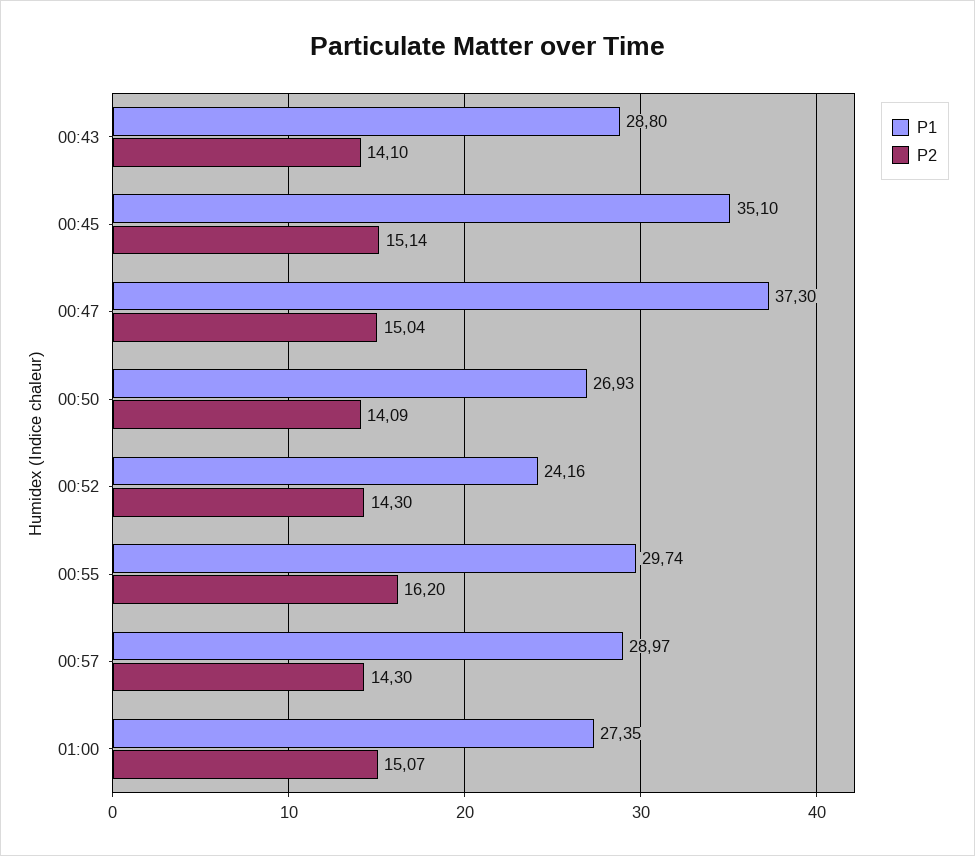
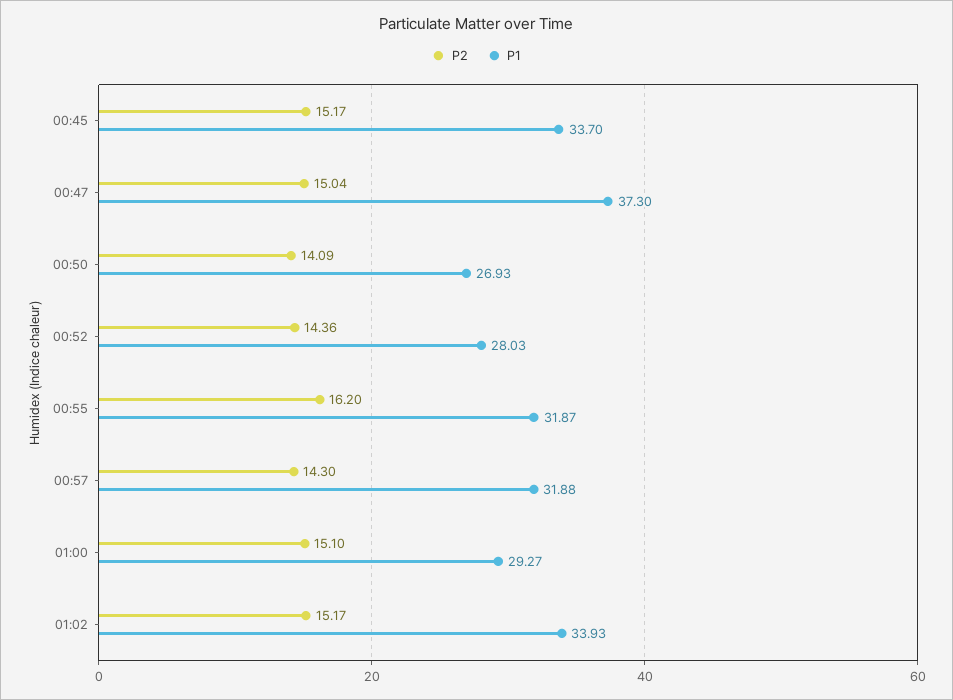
P1, 00:43: 28.8 -> none
P2, 00:43: 14.1 -> none
P1, 00:45: 35.1 -> 33.7
P2, 00:45: 15.14 -> 15.17
P1, 00:52: 24.16 -> 28.03
P2, 00:52: 14.3 -> 14.36
P1, 00:55: 29.74 -> 31.87
P1, 00:57: 28.97 -> 31.88
P1, 01:00: 27.35 -> 29.27
P2, 01:00: 15.07 -> 15.1
P2, 01:02: none -> 15.17
P1, 01:02: none -> 33.93

